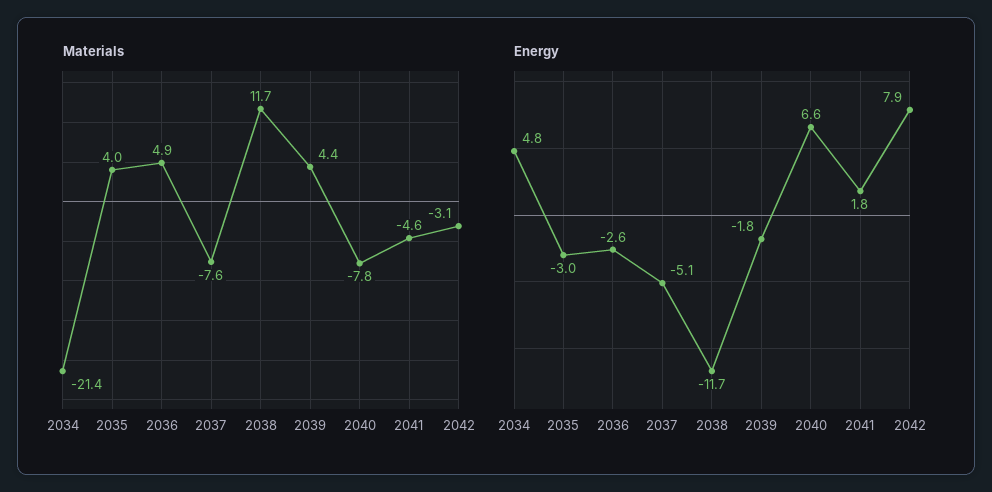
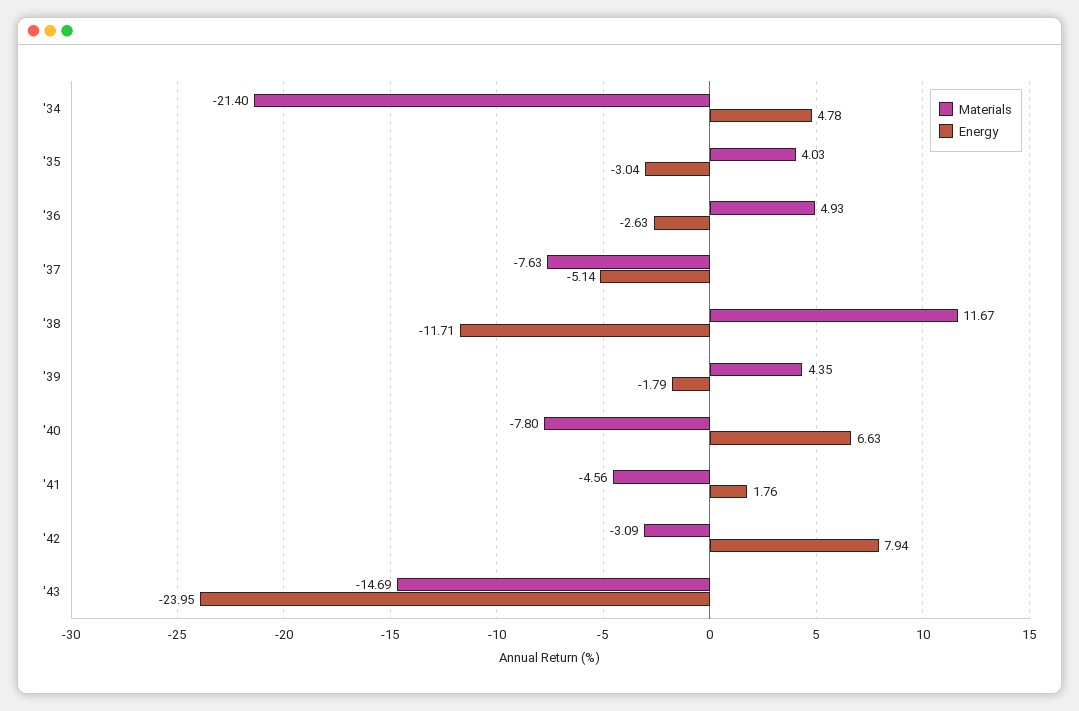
Materials, '43: none -> -14.69
Energy, '43: none -> -23.95

